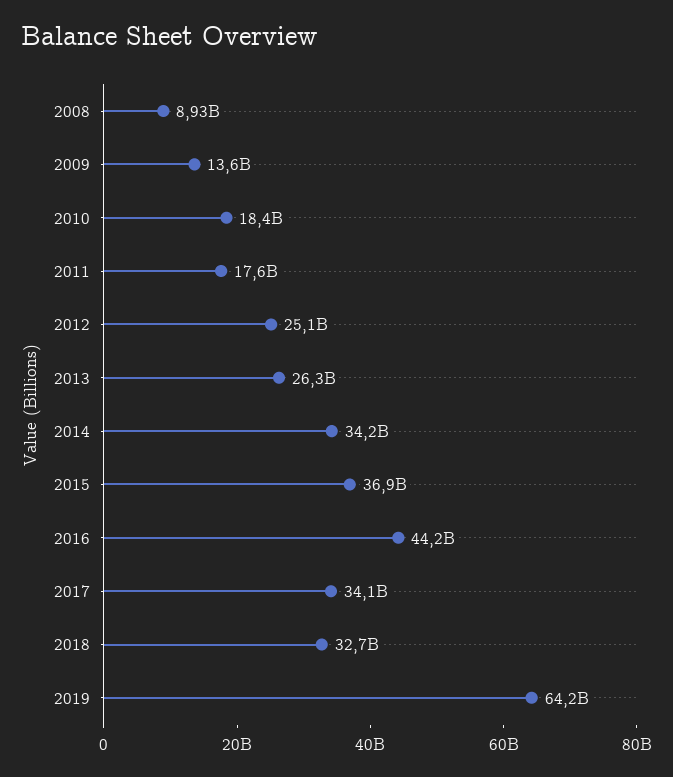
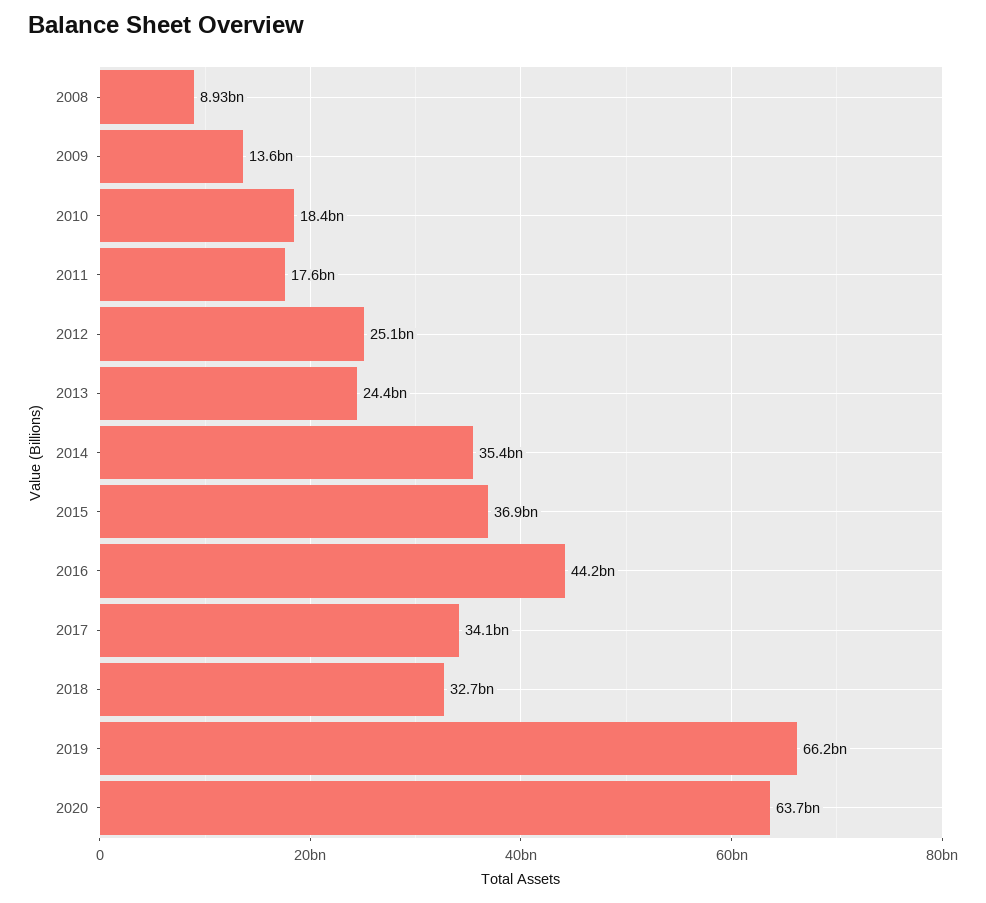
2013: 26300000000 -> 24400000000
2014: 34200000000 -> 35400000000
2019: 64200000000 -> 66200000000
2020: none -> 63700000000

